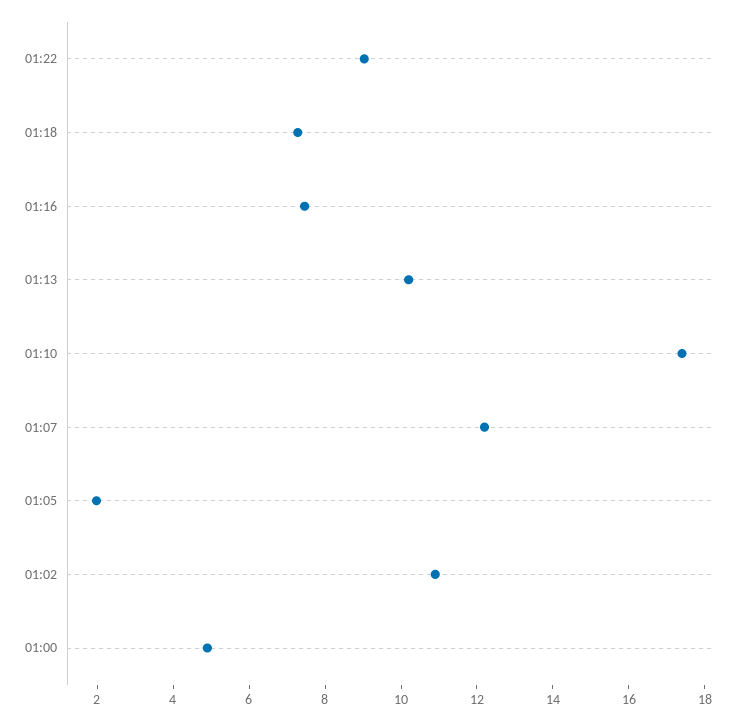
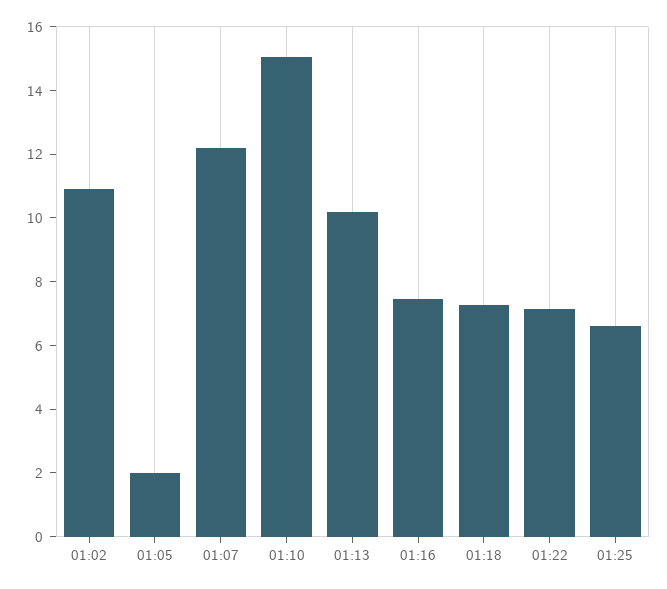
01:22: 9 -> 7
01:10: 17.5 -> 15
01:00: 5 -> none
01:25: none -> 6.5

